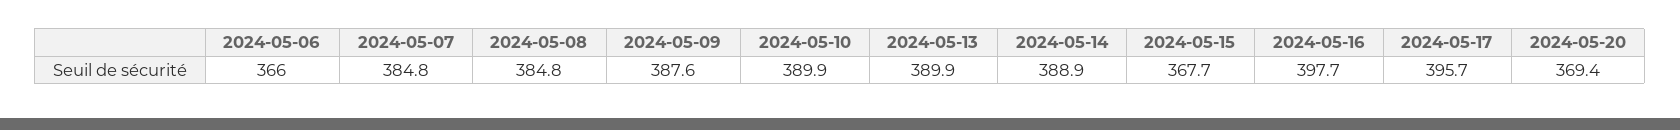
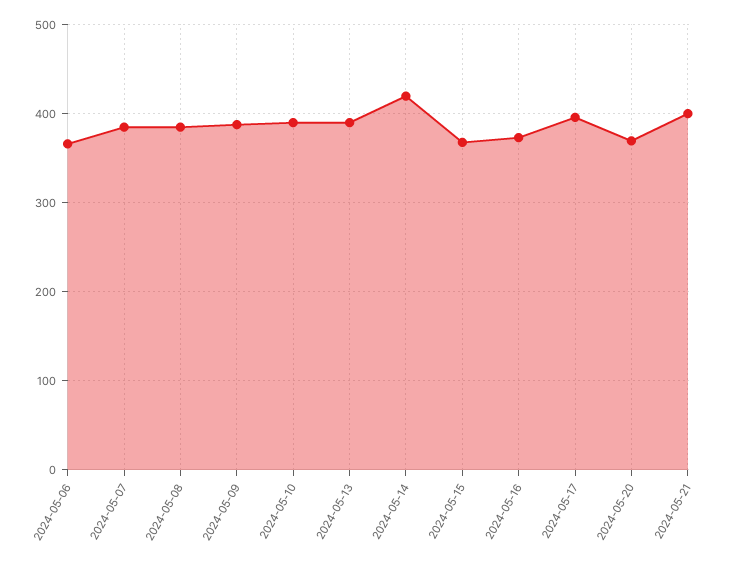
2024-05-14: 388.9 -> 420
2024-05-16: 397.7 -> 370
2024-05-21: none -> 400

